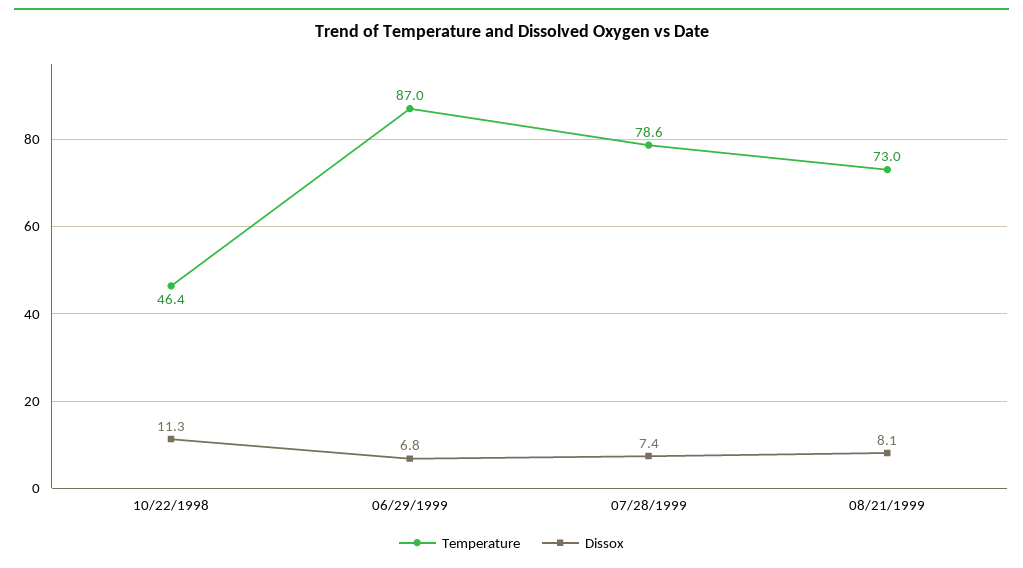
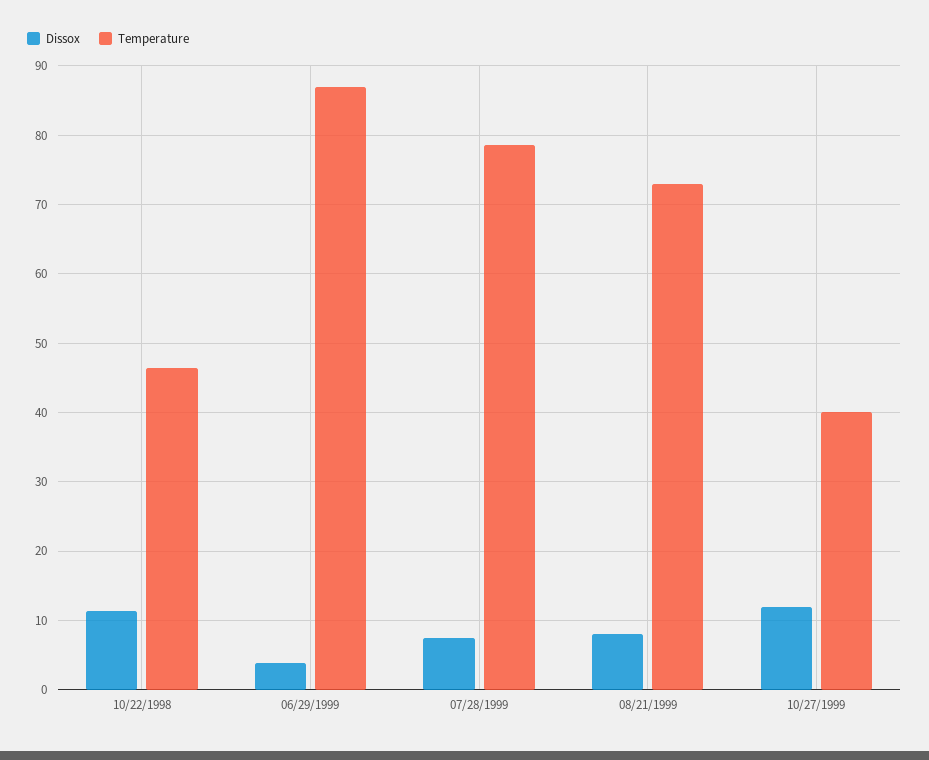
Dissox, 06/29/1999: 6.8 -> 4
Dissox, 10/27/1999: none -> 12
Temperature, 10/27/1999: none -> 40

